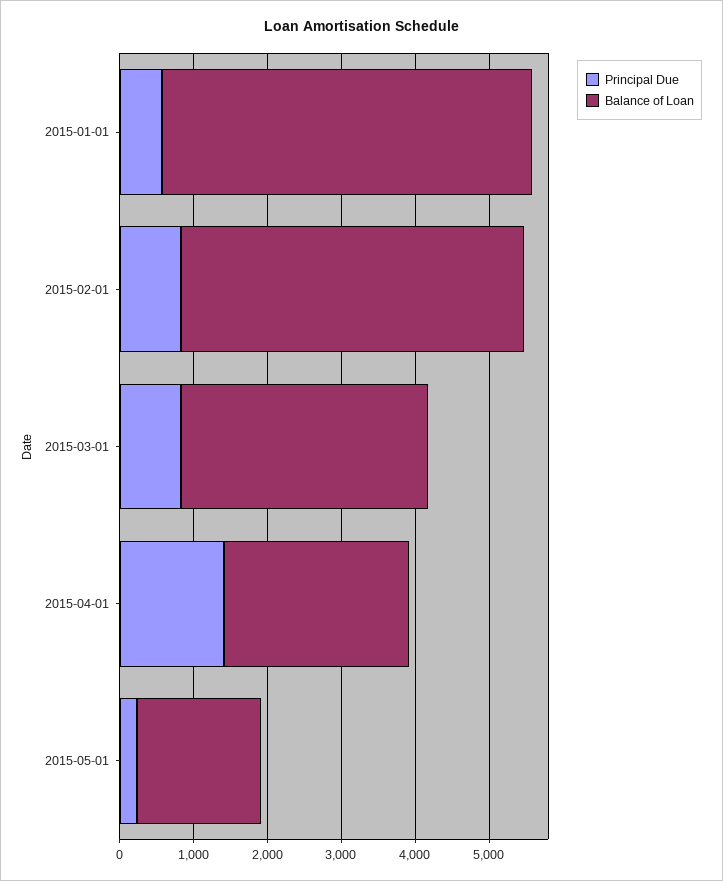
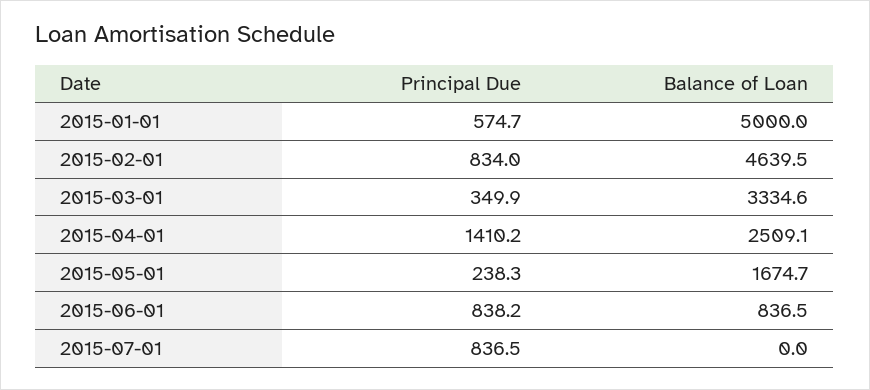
Principal Due, 2015-03-01: 800 -> 349.9
Principal Due, 2015-06-01: none -> 838.2
Balance of Loan, 2015-06-01: none -> 836.5
Principal Due, 2015-07-01: none -> 836.5
Balance of Loan, 2015-07-01: none -> 0

